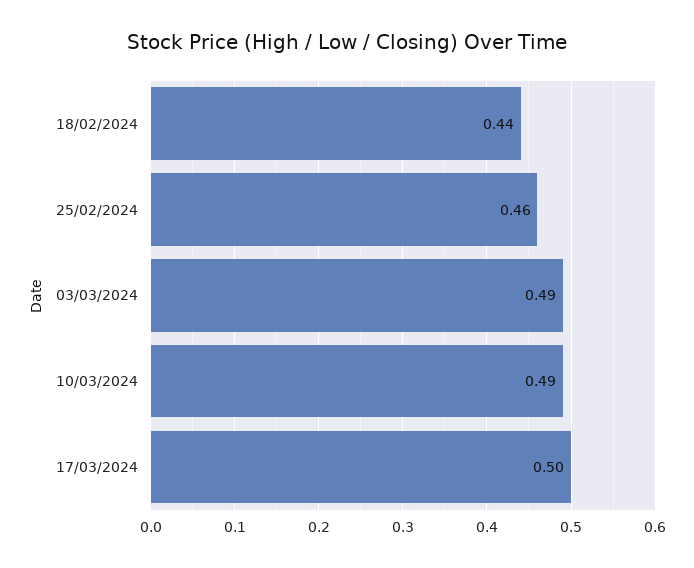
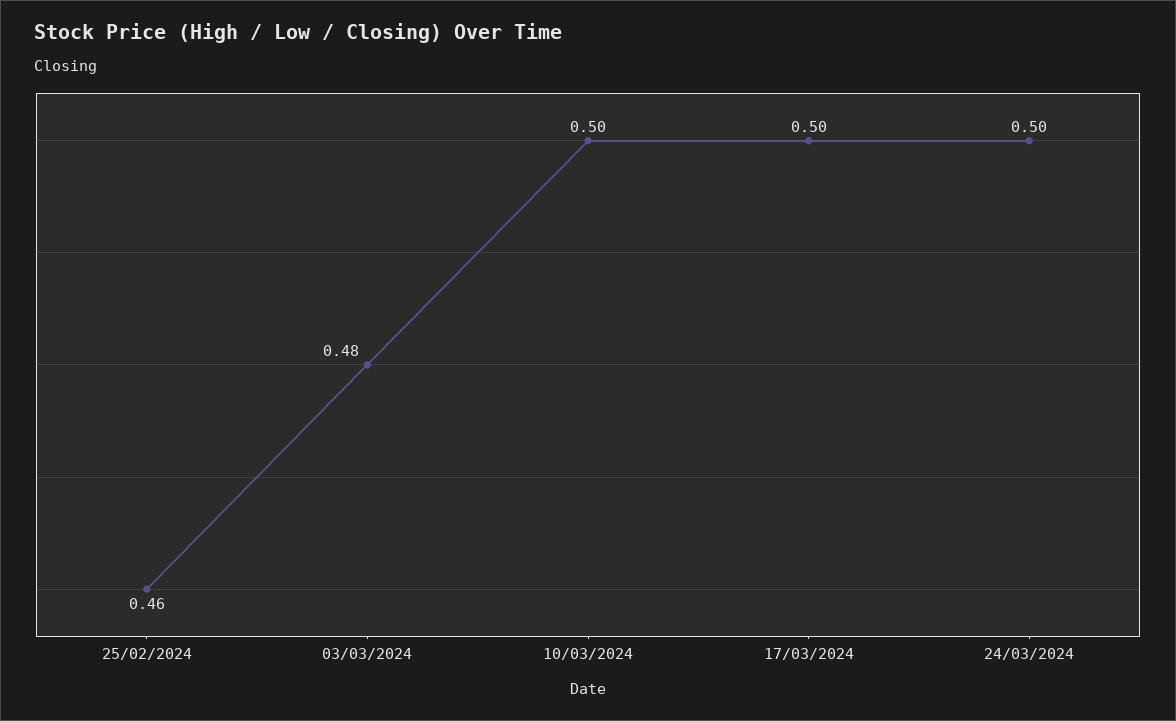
18/02/2024: 0.44 -> none
03/03/2024: 0.49 -> 0.48
10/03/2024: 0.49 -> 0.5
24/03/2024: none -> 0.5

